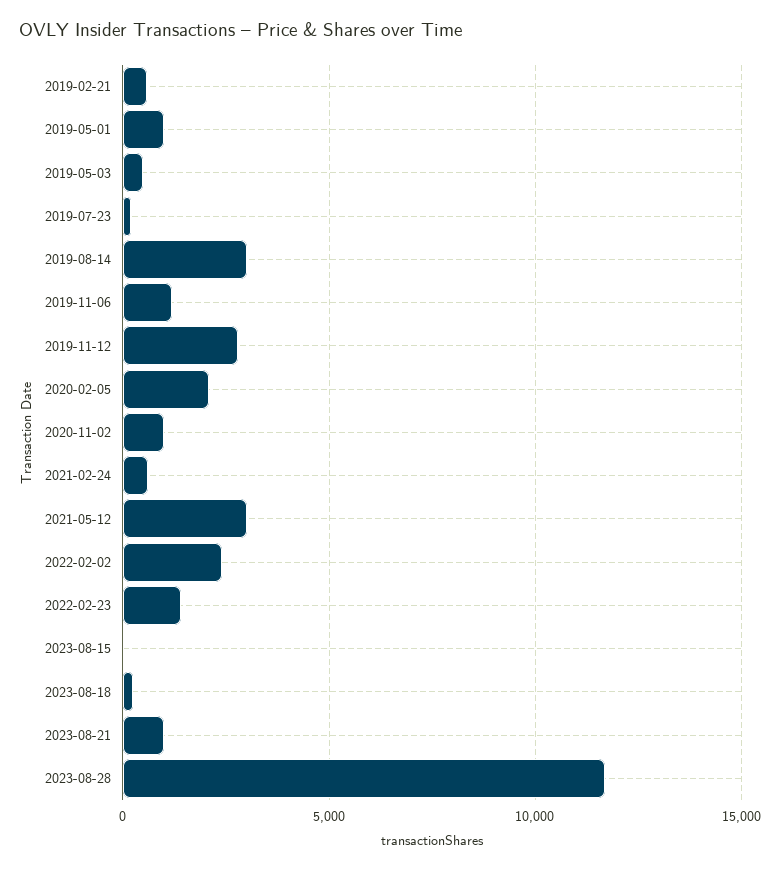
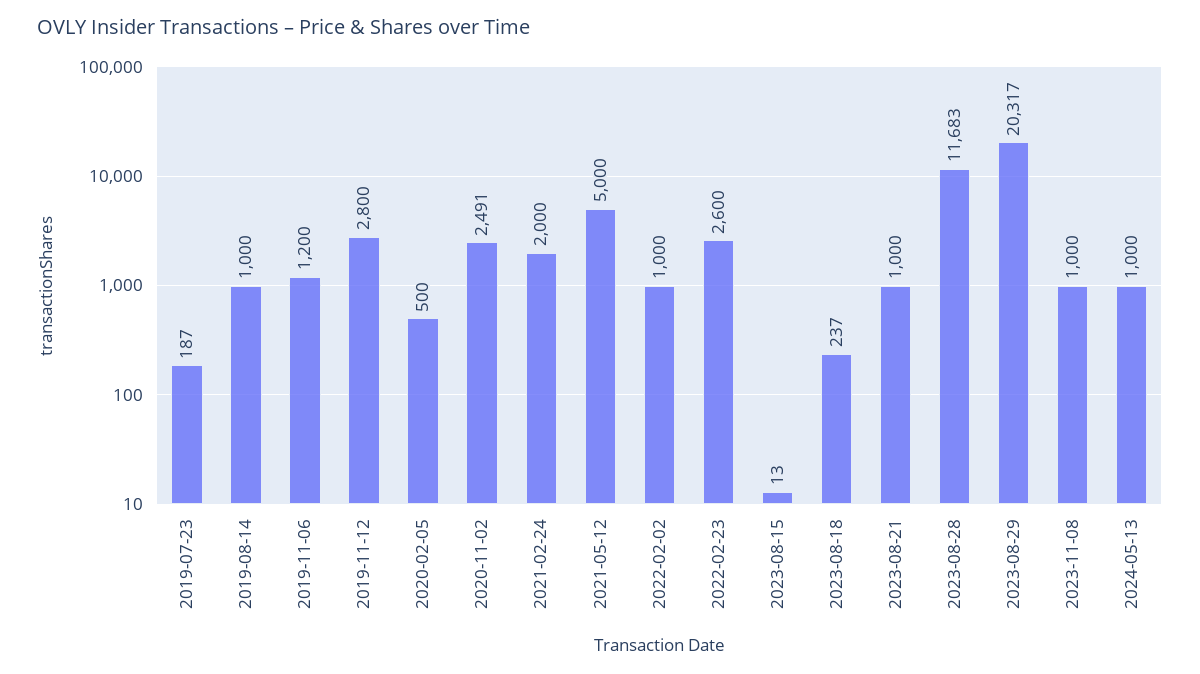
2019-02-21: 500 -> none
2019-05-01: 1000 -> none
2019-05-03: 500 -> none
2019-08-14: 3000 -> 1000
2020-02-05: 2000 -> 500
2020-11-02: 1000 -> 2491
2021-02-24: 500 -> 2000
2021-05-12: 3000 -> 5000
2022-02-02: 2500 -> 1000
2022-02-23: 1500 -> 2600
2023-08-29: none -> 20317
2023-11-08: none -> 1000
2024-05-13: none -> 1000

